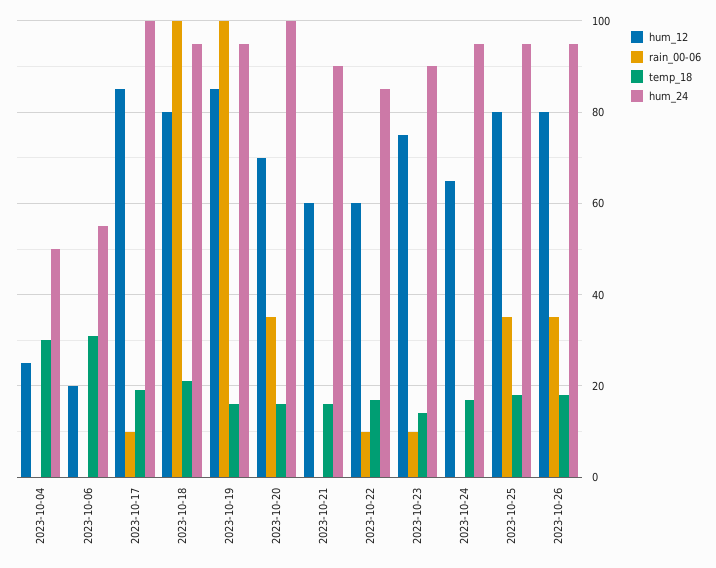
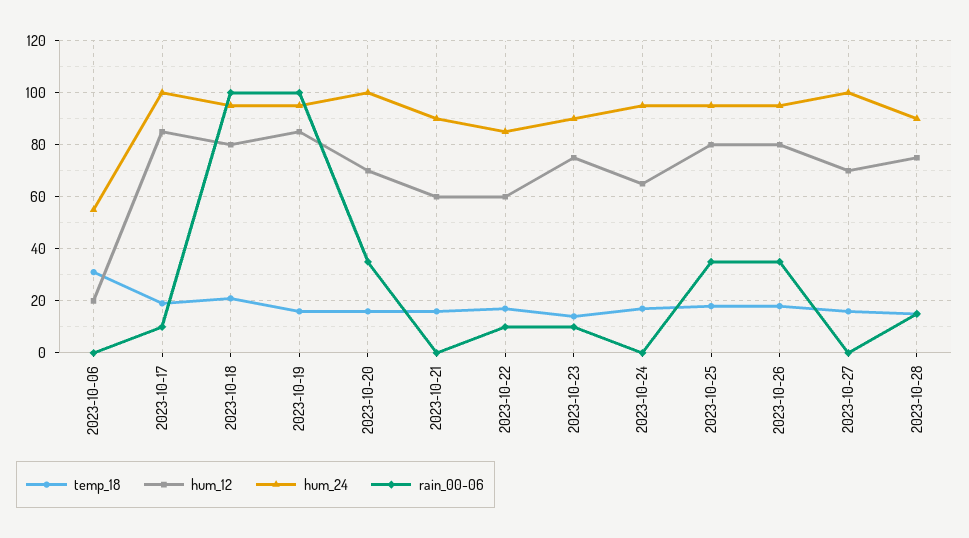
hum_12, 2023-10-04: 25 -> none
rain_00-06, 2023-10-04: 0 -> none
temp_18, 2023-10-04: 30 -> none
hum_24, 2023-10-04: 50 -> none
temp_18, 2023-10-27: none -> 15
hum_12, 2023-10-27: none -> 70
hum_24, 2023-10-27: none -> 100
rain_00-06, 2023-10-27: none -> 0
temp_18, 2023-10-28: none -> 15
hum_12, 2023-10-28: none -> 75
hum_24, 2023-10-28: none -> 90
rain_00-06, 2023-10-28: none -> 15

